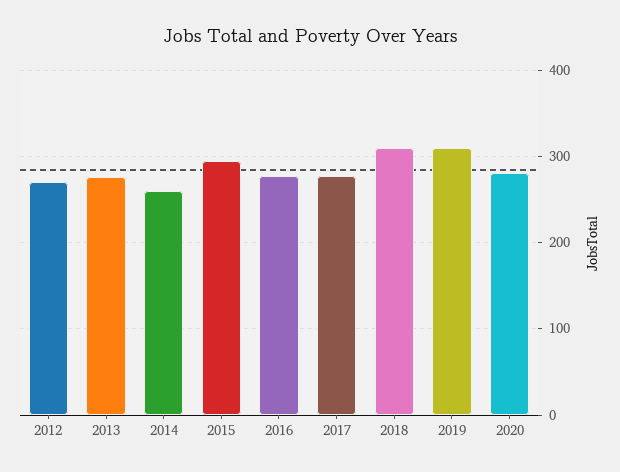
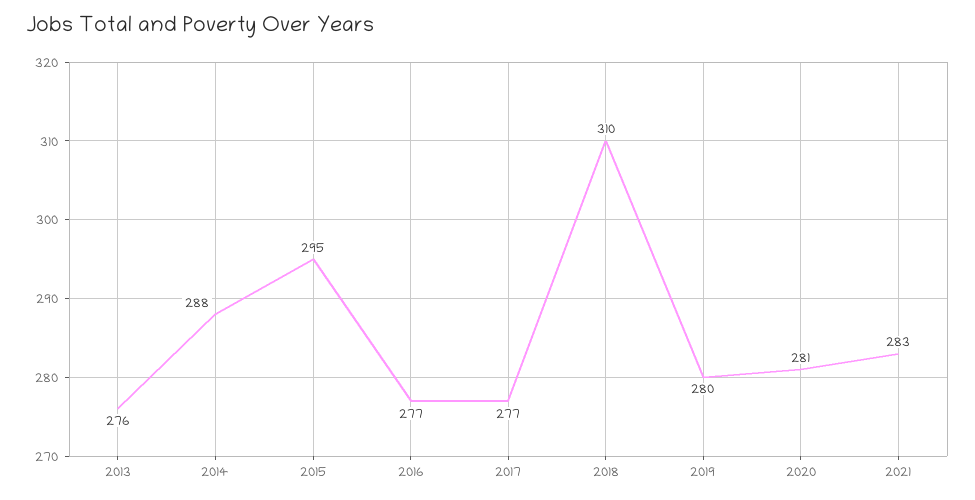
2012: 270 -> none
2014: 260 -> 288
2019: 310 -> 280
2021: none -> 283

